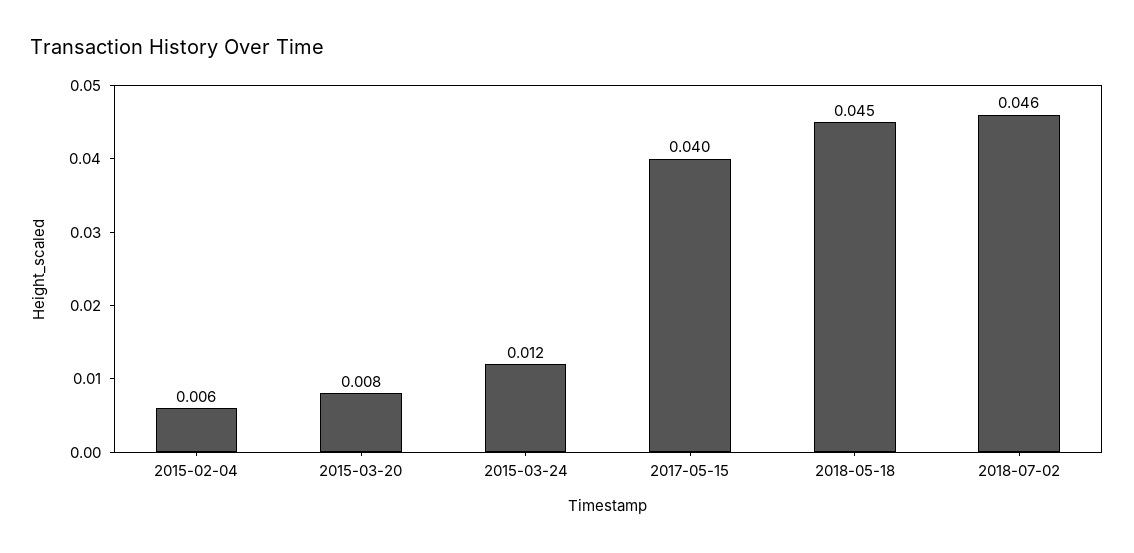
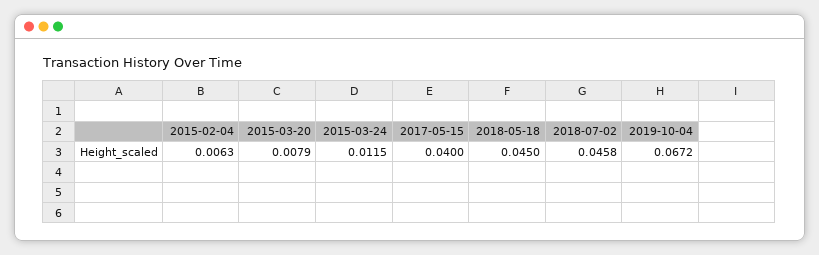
2019-10-04: none -> 0.0672

